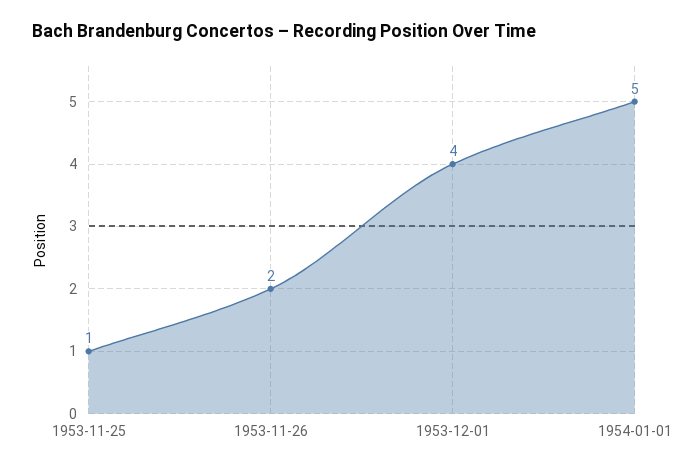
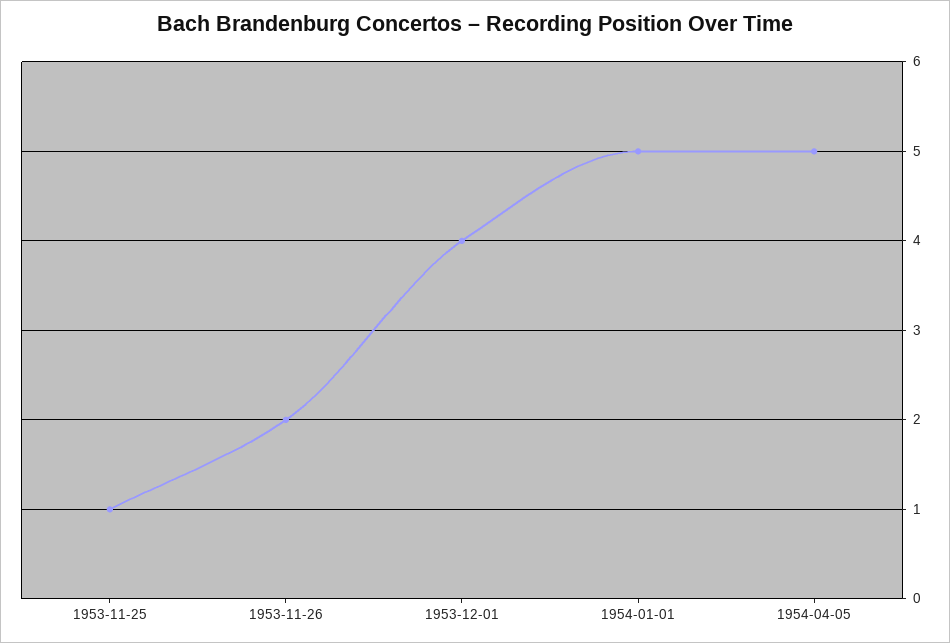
1954-04-05: none -> 5

